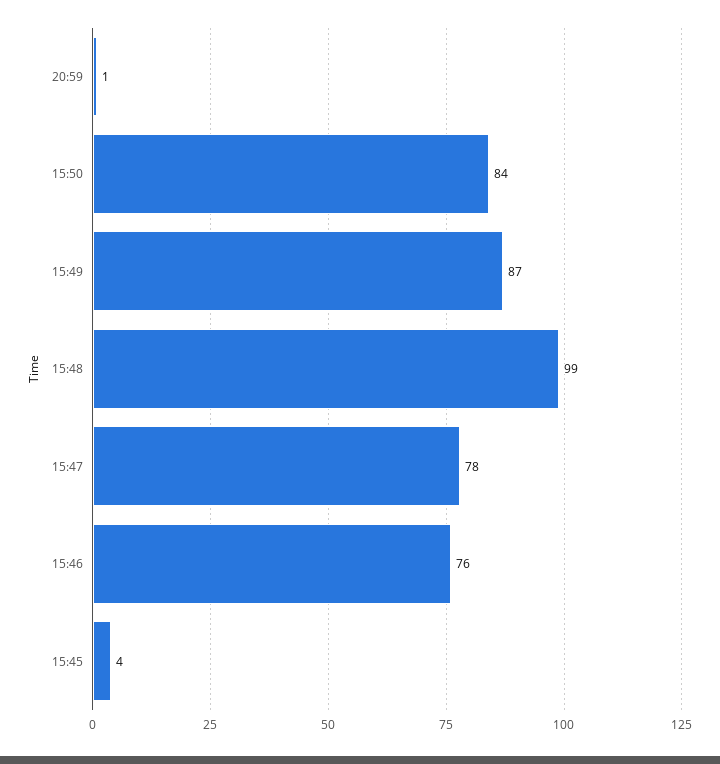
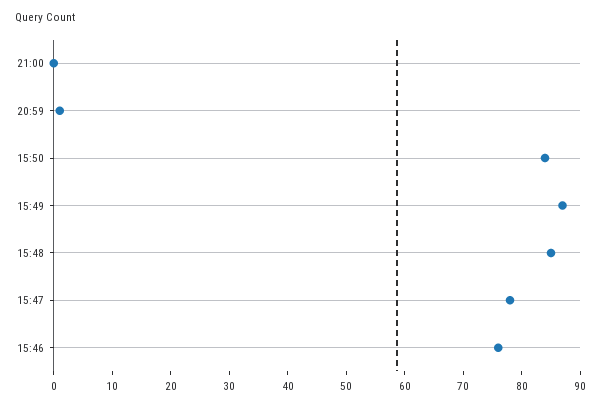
15:48: 99 -> 85
15:45: 4 -> none
21:00: none -> 0

